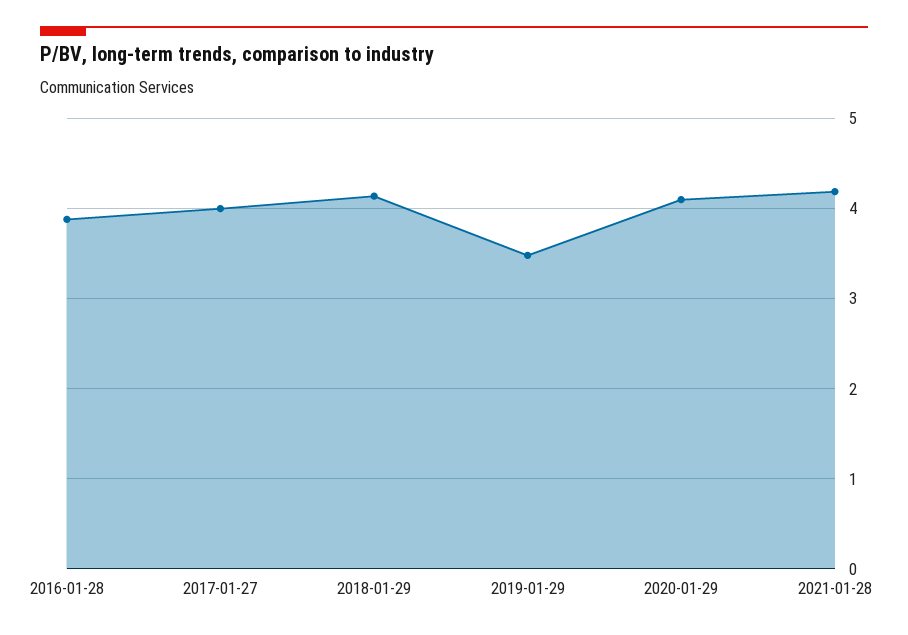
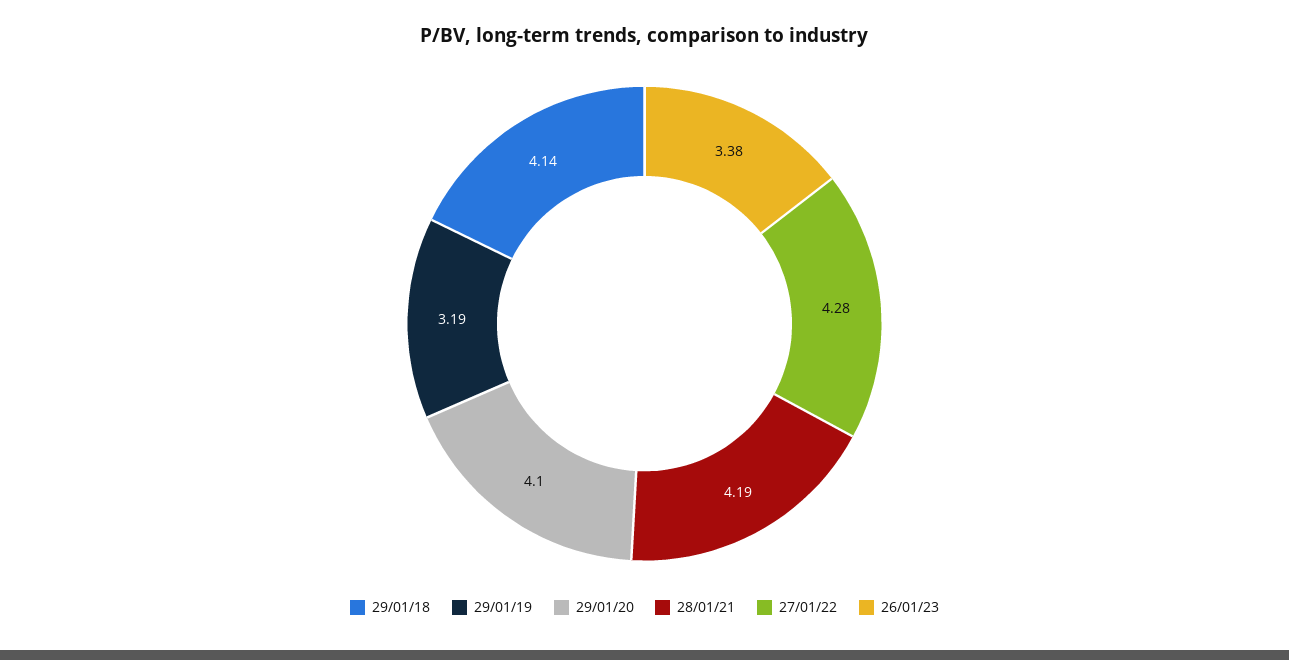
2016-01-28: 3.9 -> none
2017-01-27: 4 -> none
2019-01-29: 3.5 -> 3.19
27/01/22: none -> 4.28
26/01/23: none -> 3.38

